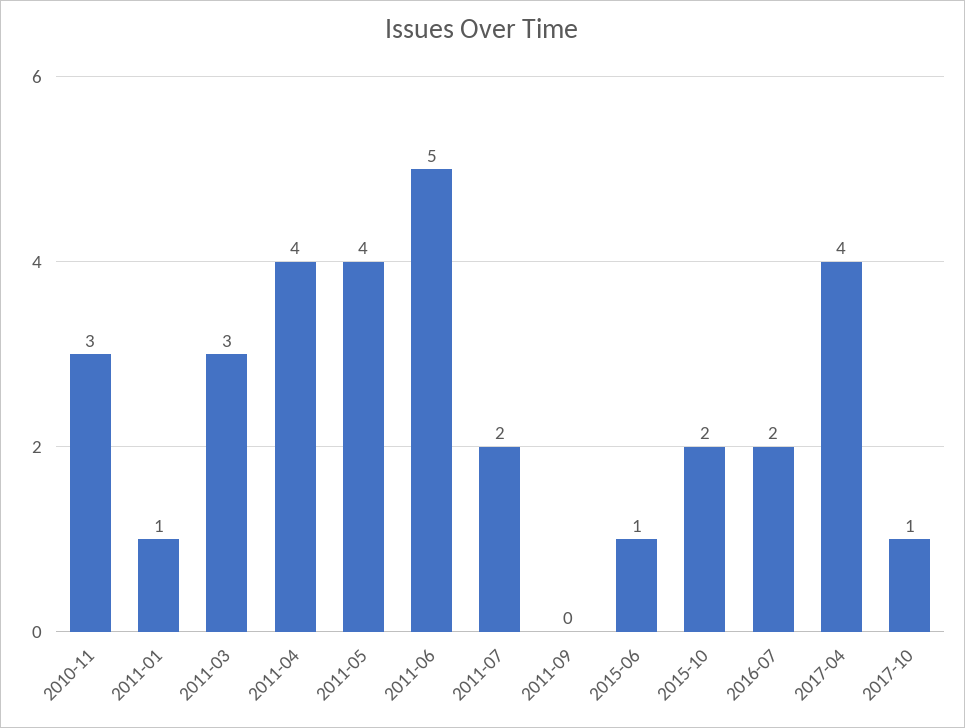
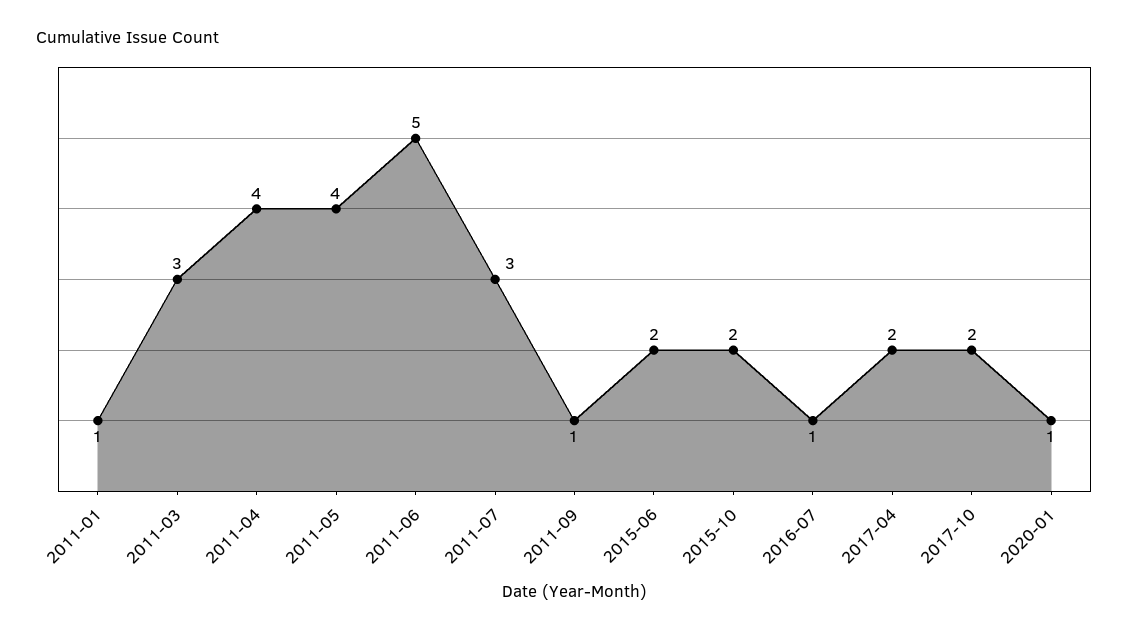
2010-11: 3 -> none
2011-07: 2 -> 3
2011-09: 0 -> 1
2015-06: 1 -> 2
2016-07: 2 -> 1
2017-04: 4 -> 2
2017-10: 1 -> 2
2020-01: none -> 1

